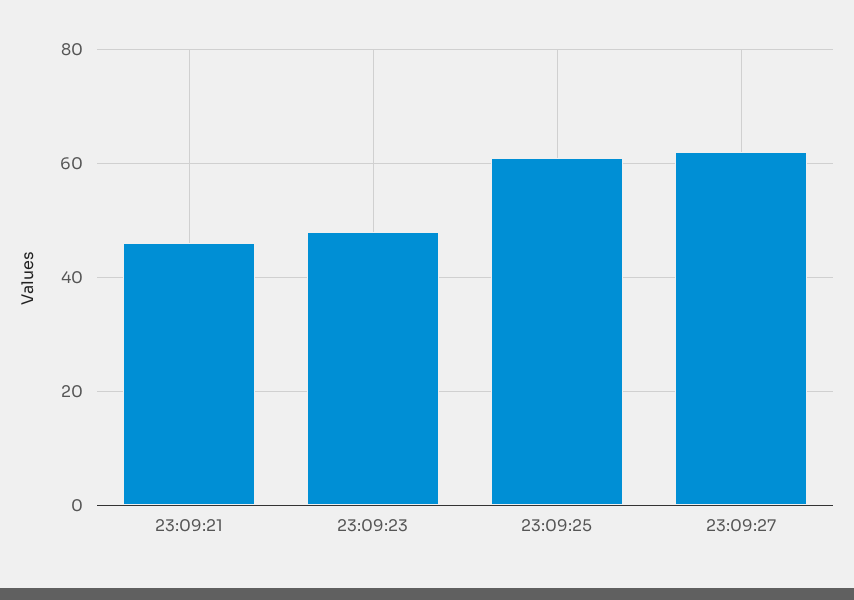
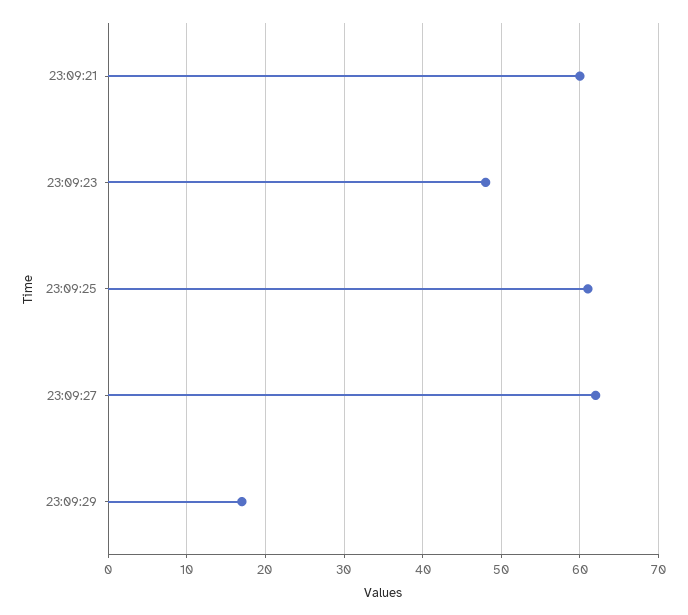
23:09:21: 45 -> 60
23:09:29: none -> 17

